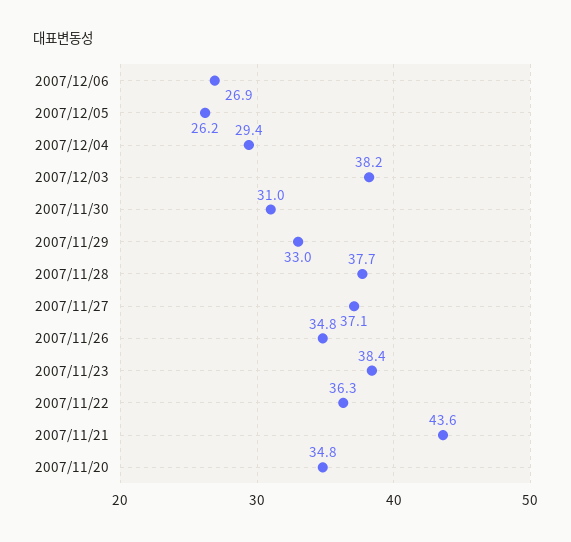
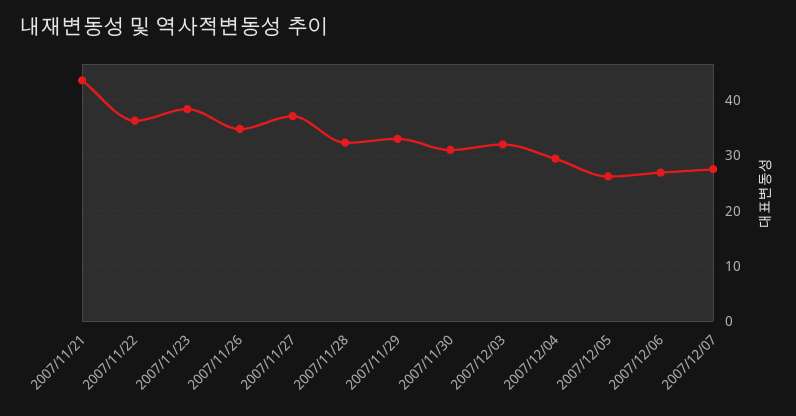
2007/12/03: 38.2 -> 32
2007/11/28: 37.7 -> 32
2007/11/20: 34.8 -> none
2007/12/07: none -> 28

